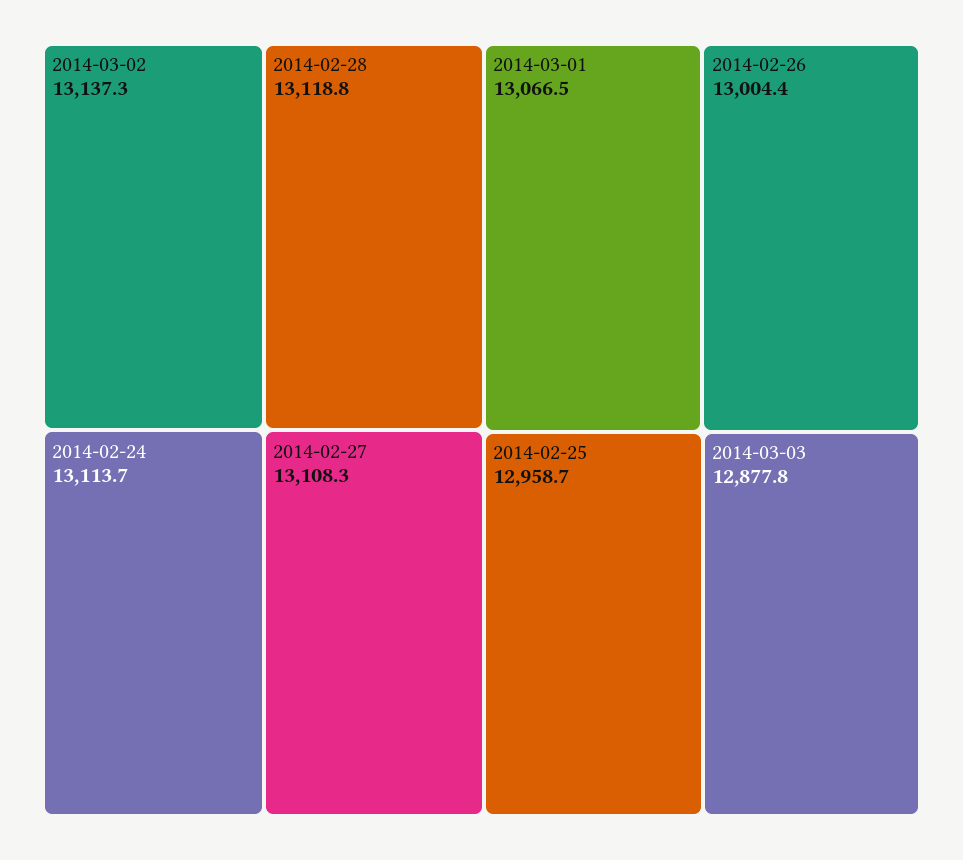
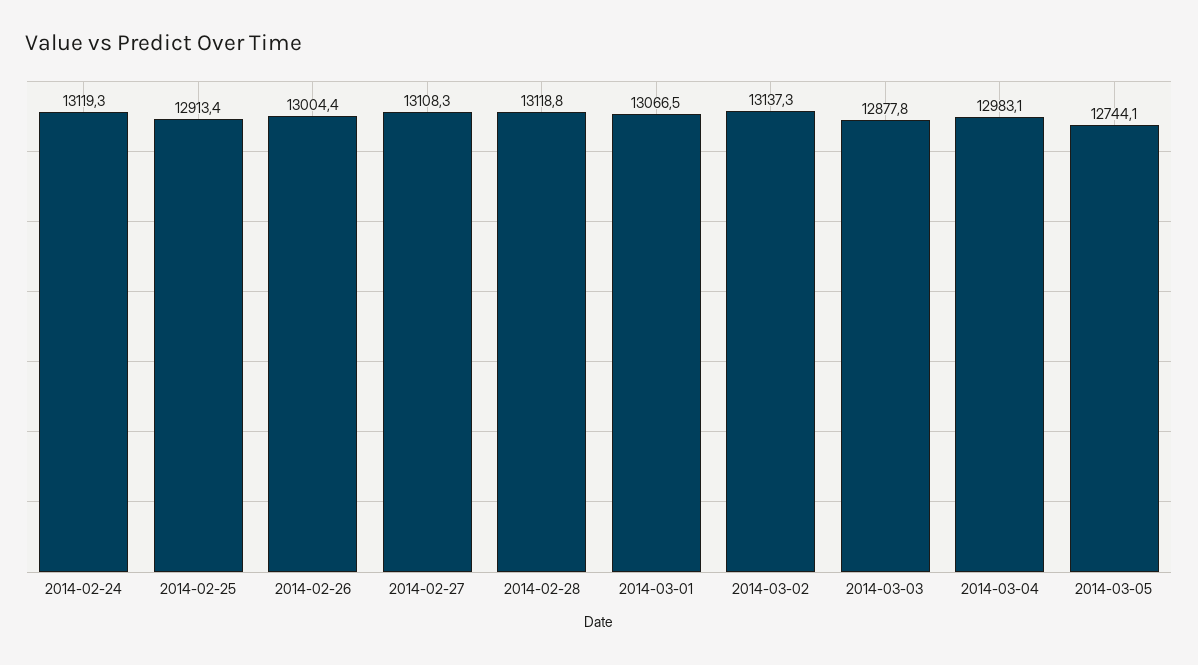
2014-02-24: 13113.7 -> 13119.3
2014-02-25: 12958.7 -> 12913.4
2014-03-04: none -> 12983.1
2014-03-05: none -> 12744.1

